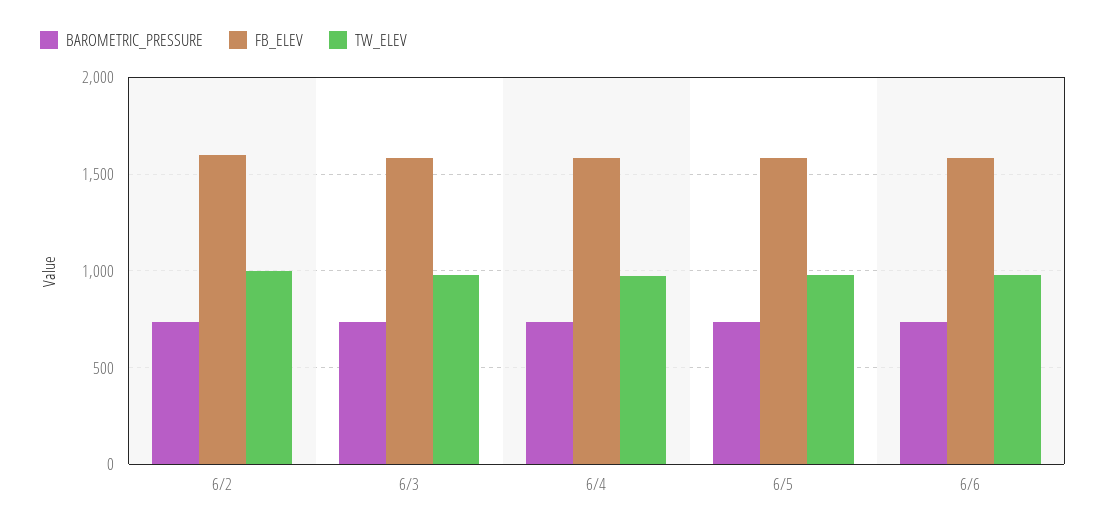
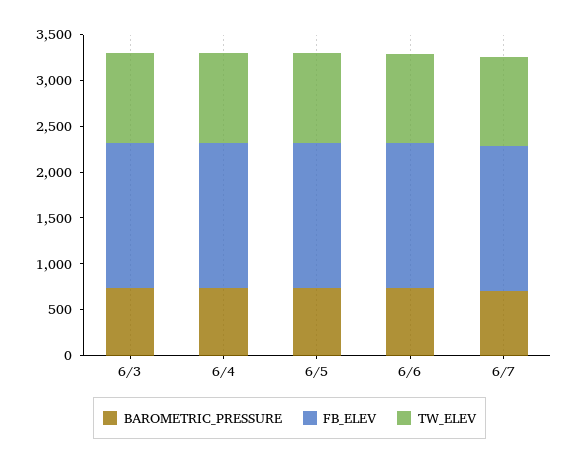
BAROMETRIC_PRESSURE, 6/2: 750 -> none
FB_ELEV, 6/2: 1600 -> none
TW_ELEV, 6/2: 1000 -> none
BAROMETRIC_PRESSURE, 6/7: none -> 700
FB_ELEV, 6/7: none -> 1600
TW_ELEV, 6/7: none -> 1000

